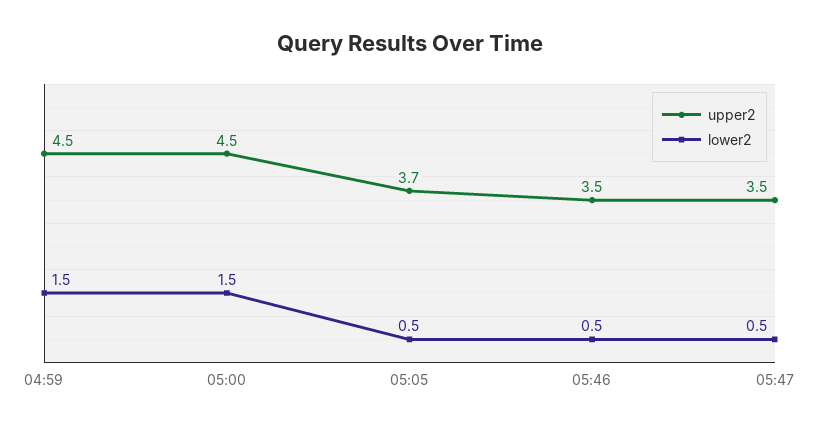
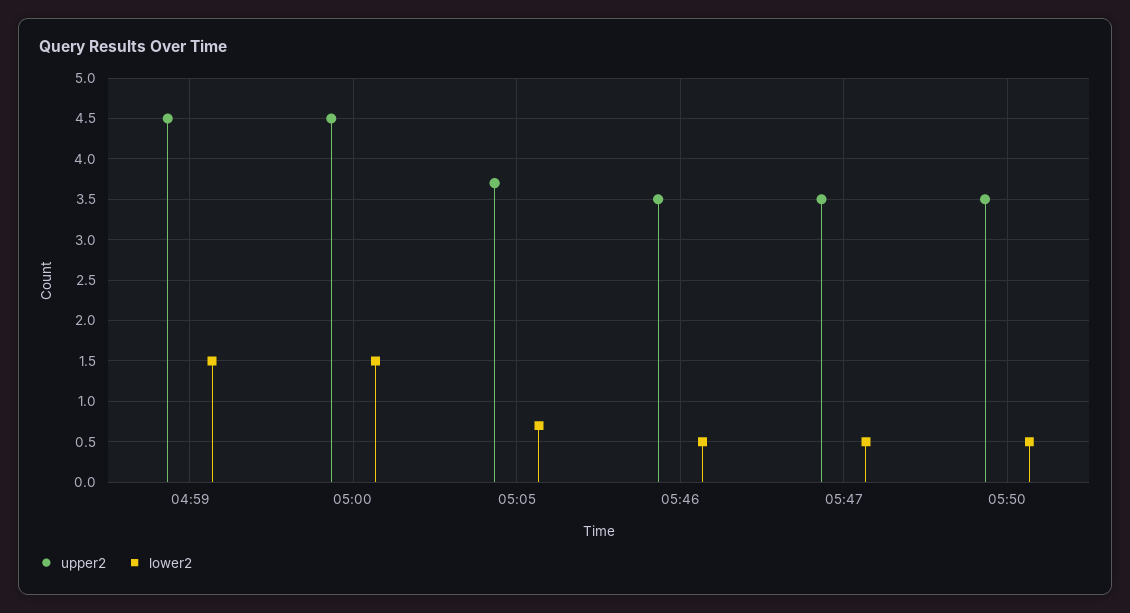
lower2, 05:05: 0.5 -> 0.7
upper2, 05:50: none -> 3.5
lower2, 05:50: none -> 0.5

